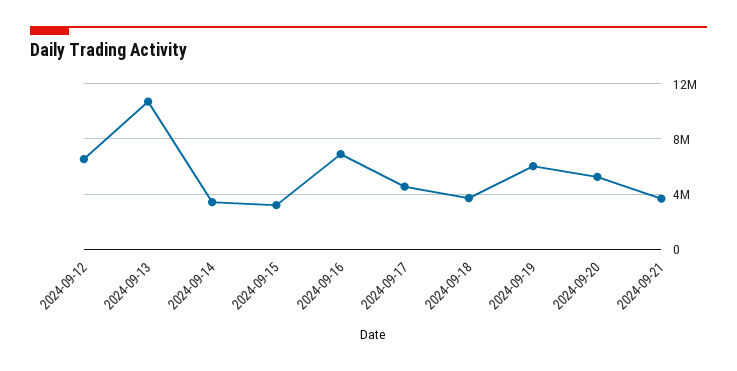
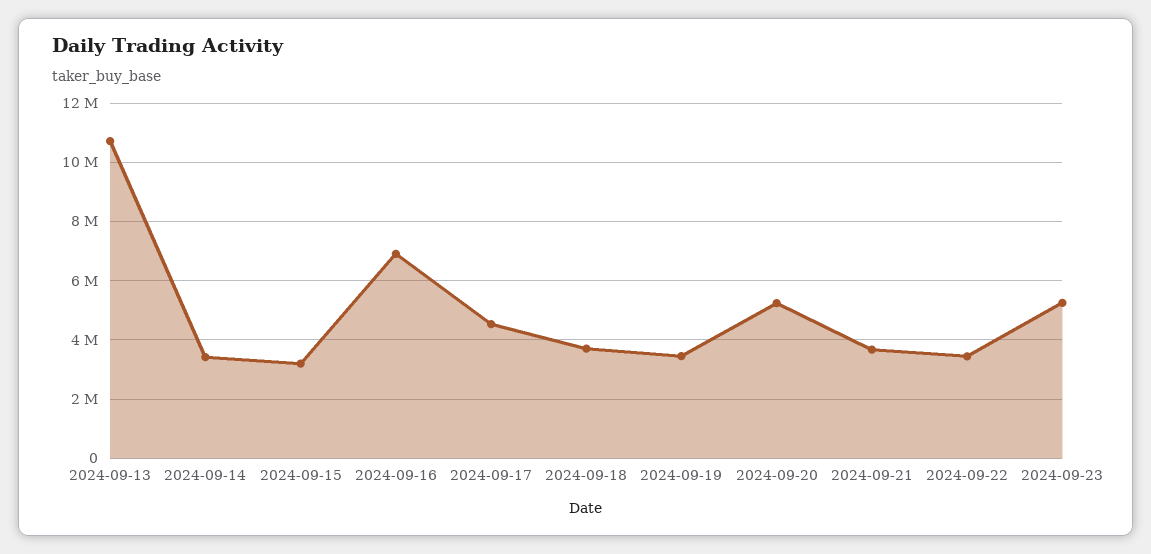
2024-09-12: 6500000 -> none
2024-09-19: 6000000 -> 3500000
2024-09-22: none -> 3500000
2024-09-23: none -> 5250000

